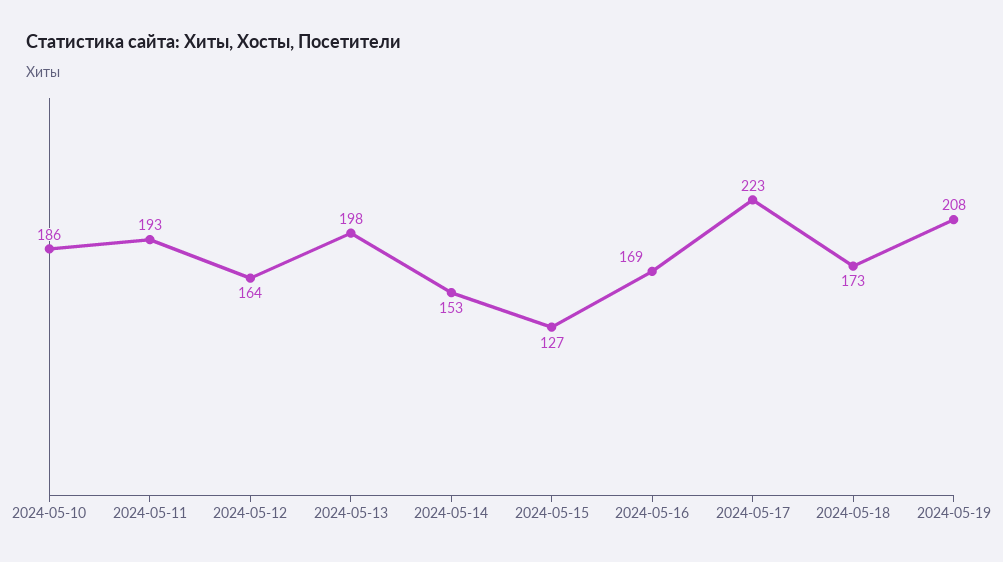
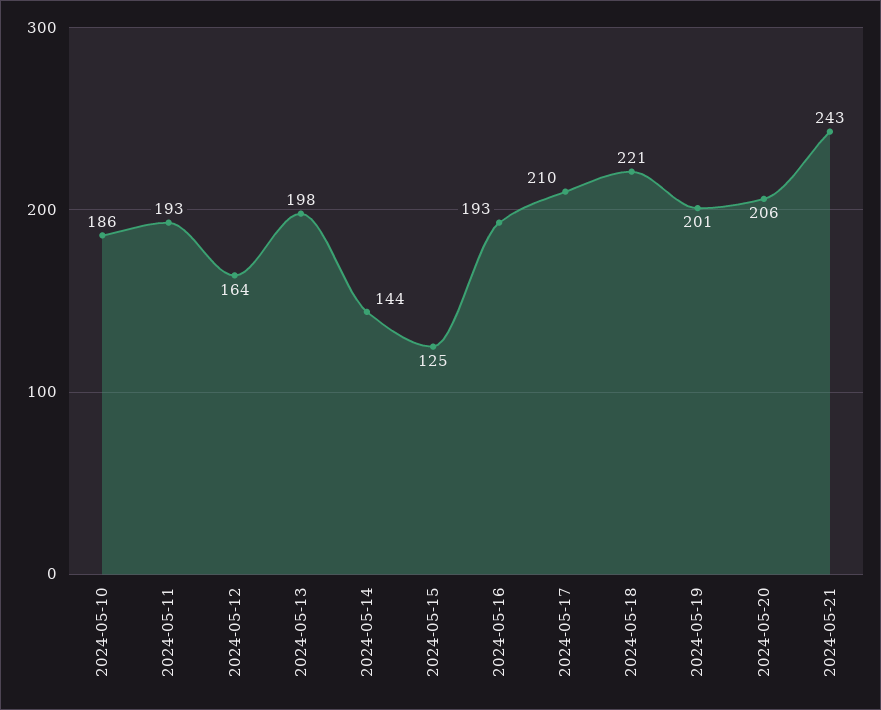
2024-05-14: 153 -> 144
2024-05-15: 127 -> 125
2024-05-16: 169 -> 193
2024-05-17: 223 -> 210
2024-05-18: 173 -> 221
2024-05-19: 208 -> 201
2024-05-20: none -> 206
2024-05-21: none -> 243

